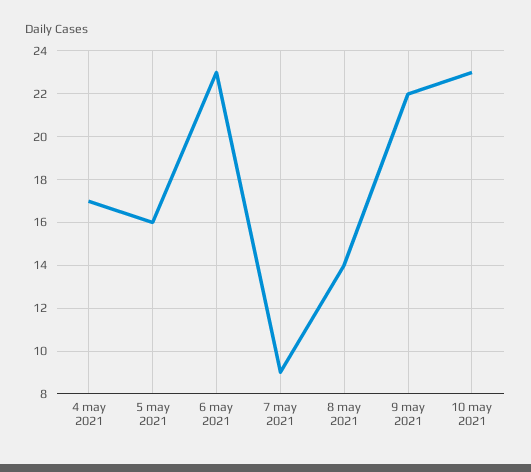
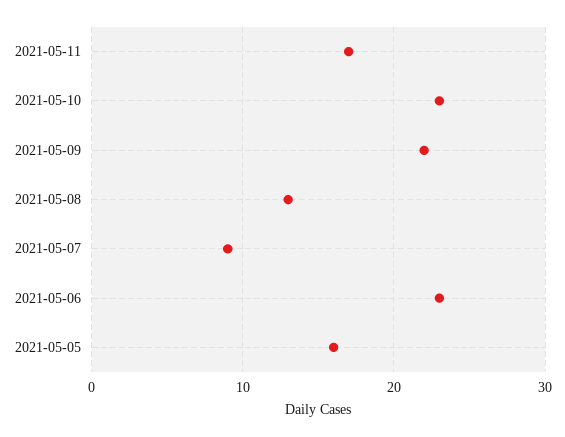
4 may 2021: 17 -> none
8 may 2021: 14 -> 13
2021-05-11: none -> 17

